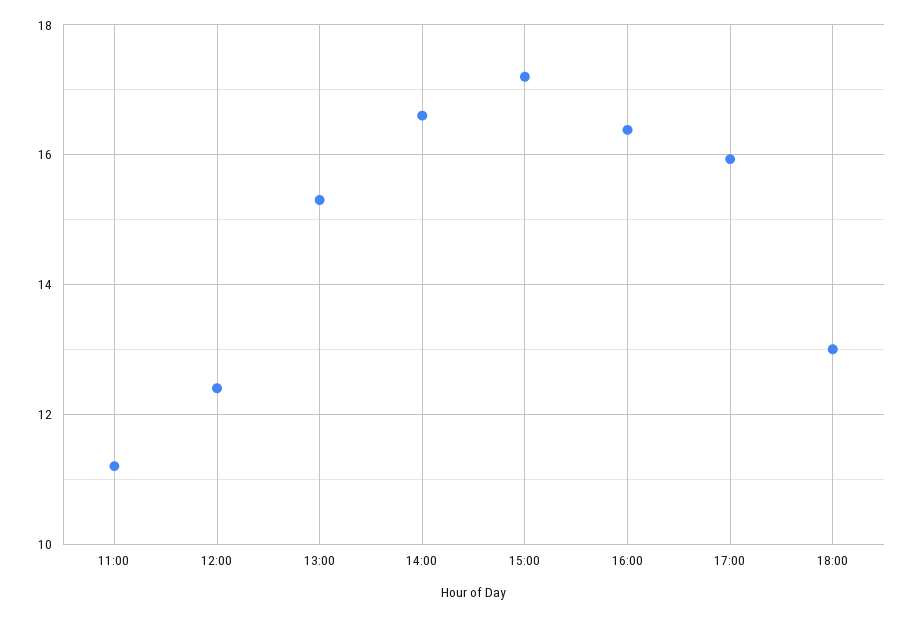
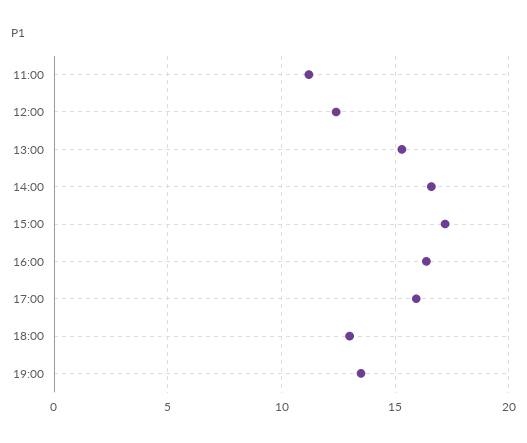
19:00: none -> 13.5

